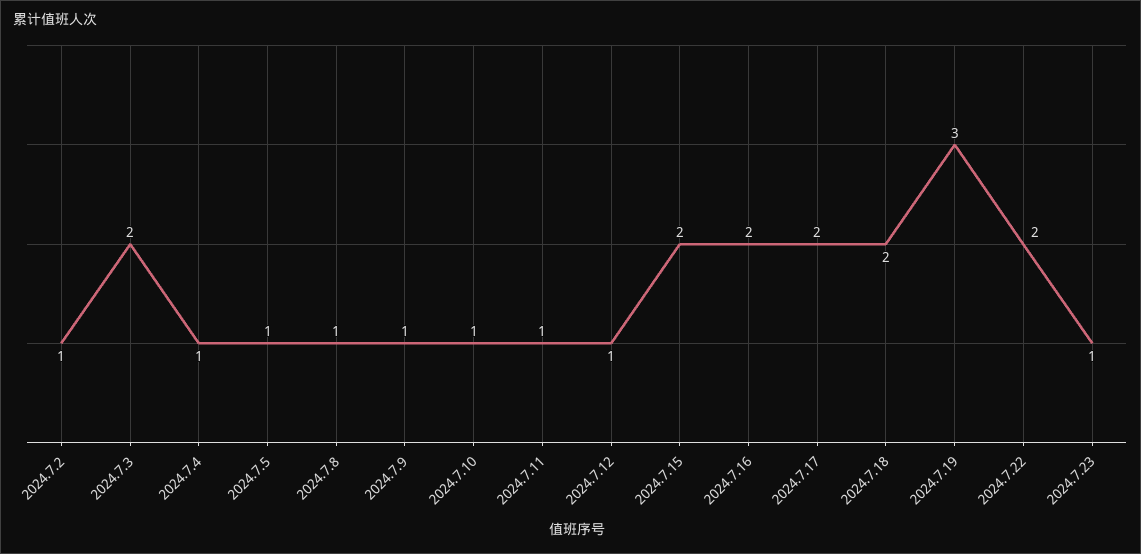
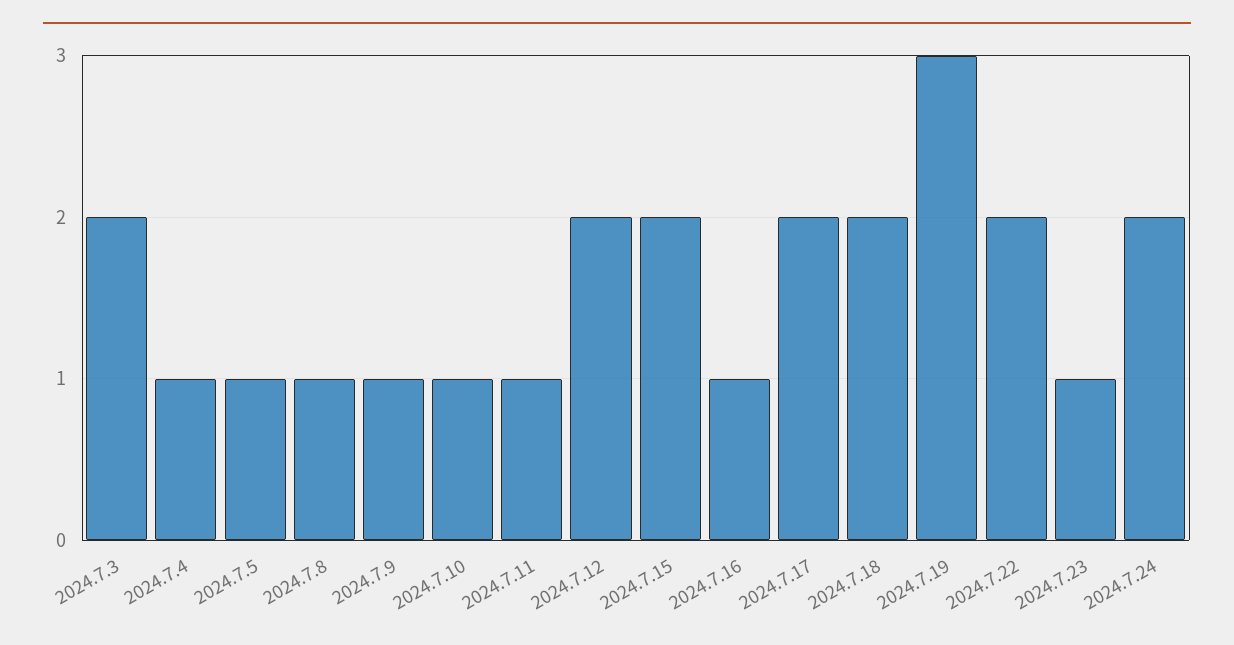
2024.7.2: 1 -> none
2024.7.12: 1 -> 2
2024.7.16: 2 -> 1
2024.7.24: none -> 2

